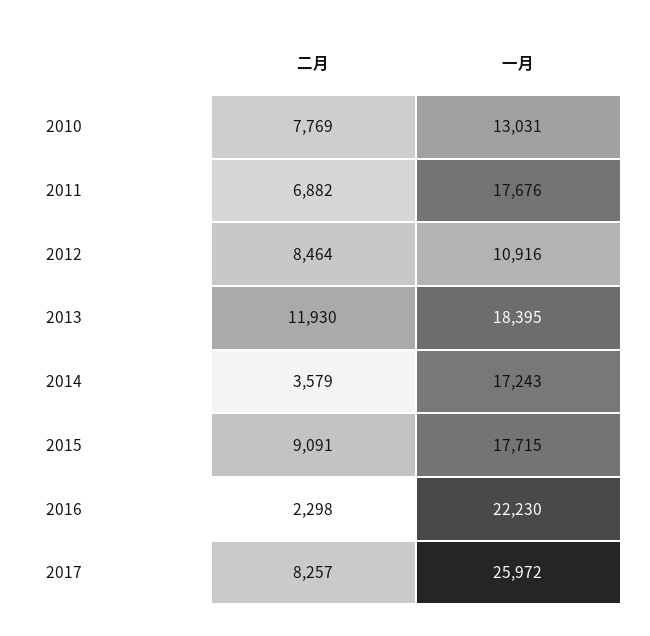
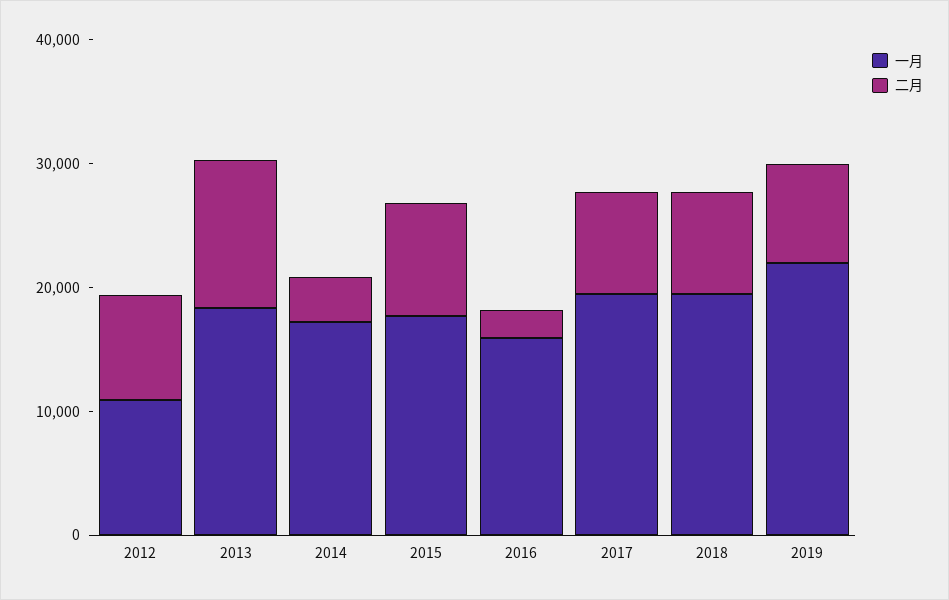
二月, 2010: 7769 -> none
一月, 2010: 13031 -> none
二月, 2011: 6882 -> none
一月, 2011: 17676 -> none
一月, 2016: 22230 -> 16000
一月, 2017: 25972 -> 20000
一月, 2018: none -> 20000
二月, 2018: none -> 8000
一月, 2019: none -> 22000
二月, 2019: none -> 8000

